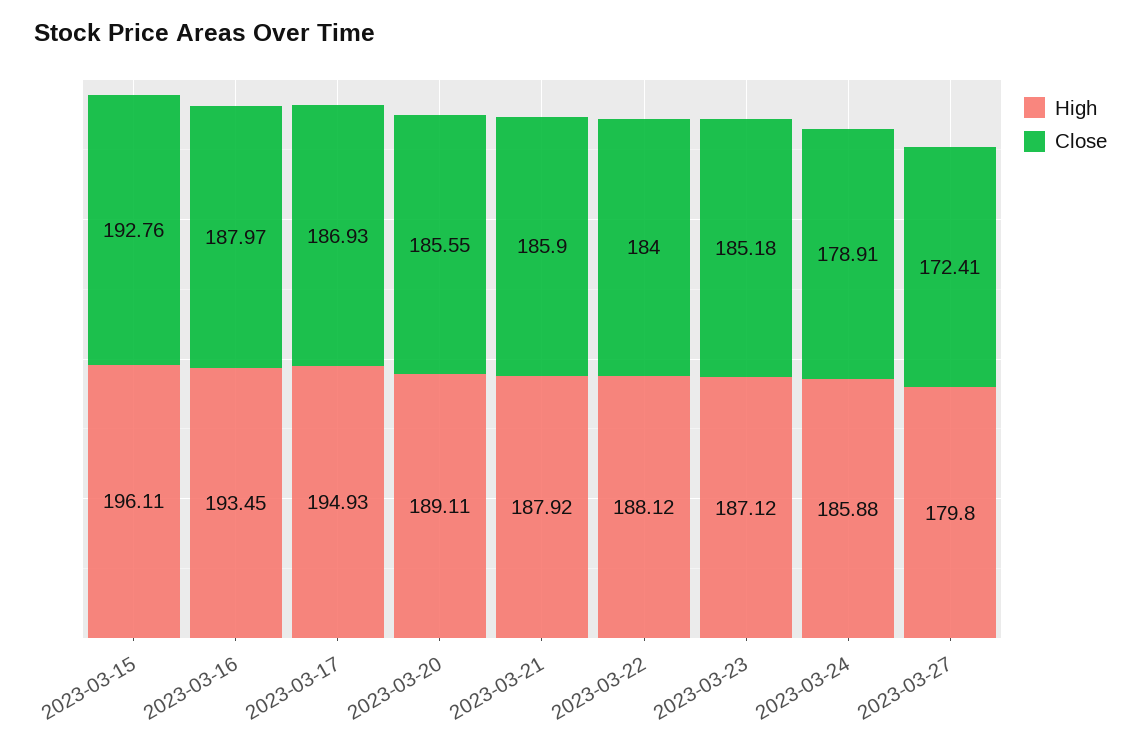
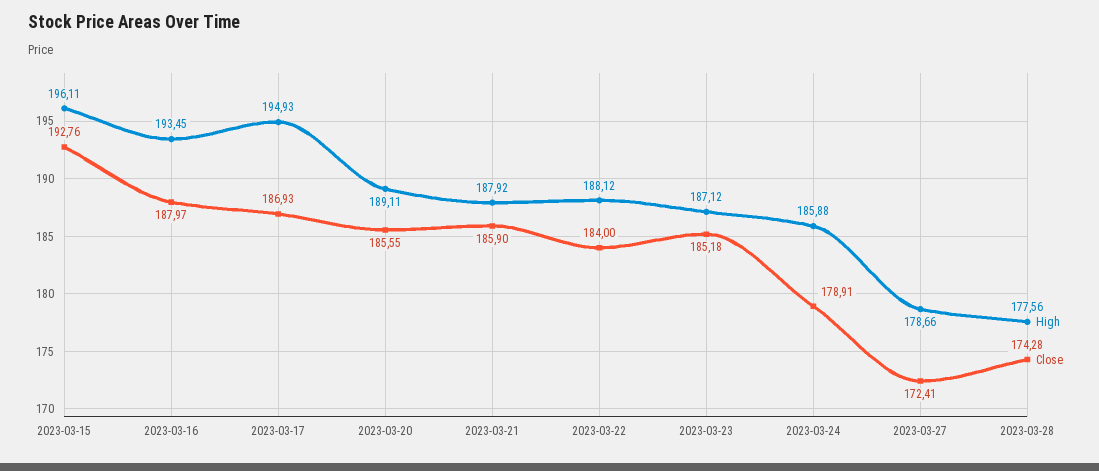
High, 2023-03-27: 179.8 -> 178.66
High, 2023-03-28: none -> 177.56
Close, 2023-03-28: none -> 174.28

